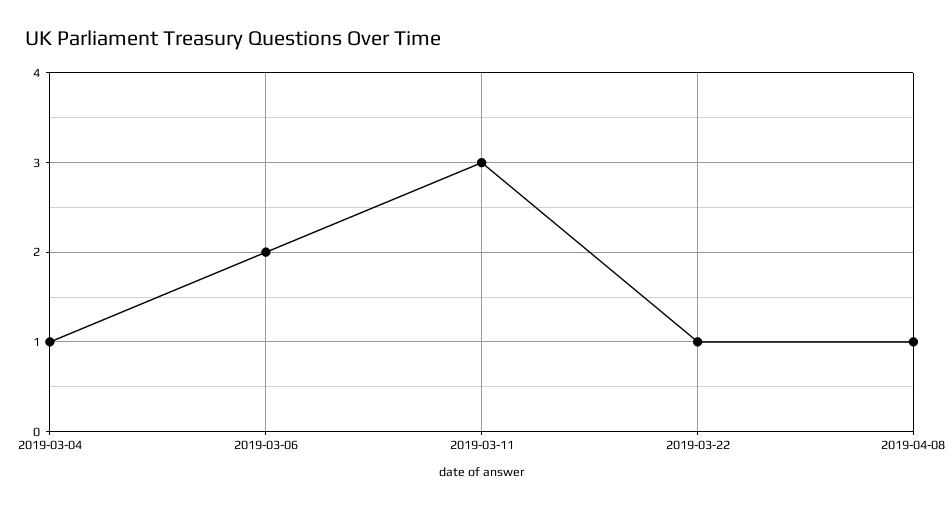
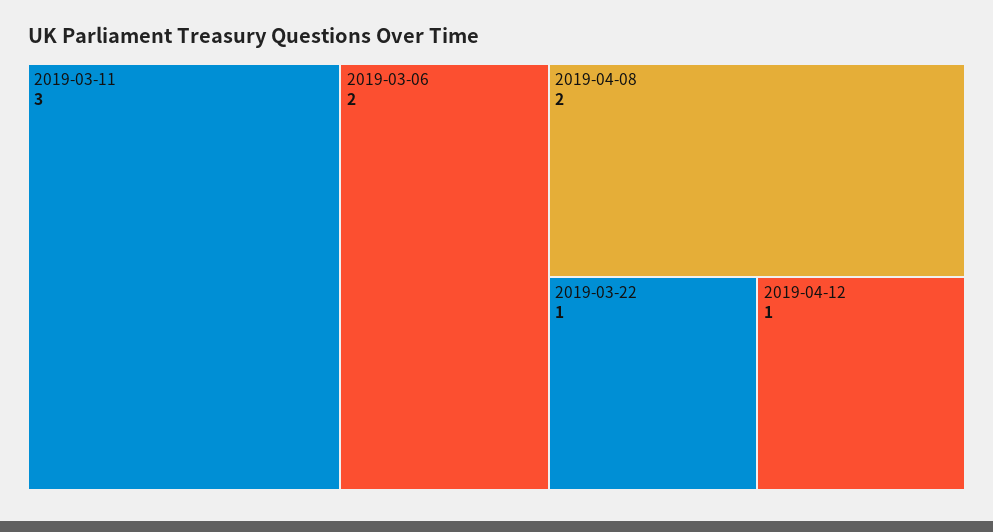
2019-03-04: 1 -> none
2019-04-08: 1 -> 2
2019-04-12: none -> 1

